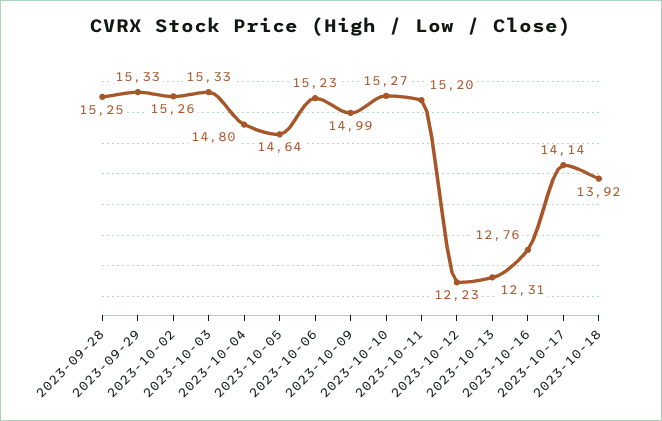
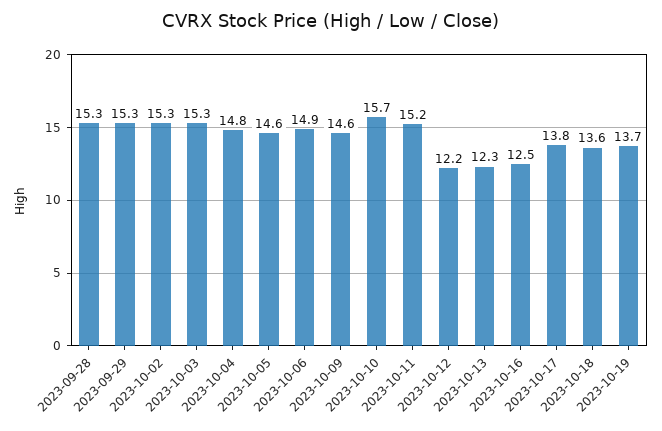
2023-10-06: 15.23 -> 14.9
2023-10-09: 14.99 -> 14.6
2023-10-10: 15.27 -> 15.7
2023-10-16: 12.76 -> 12.5
2023-10-17: 14.14 -> 13.8
2023-10-18: 13.92 -> 13.6
2023-10-19: none -> 13.7

